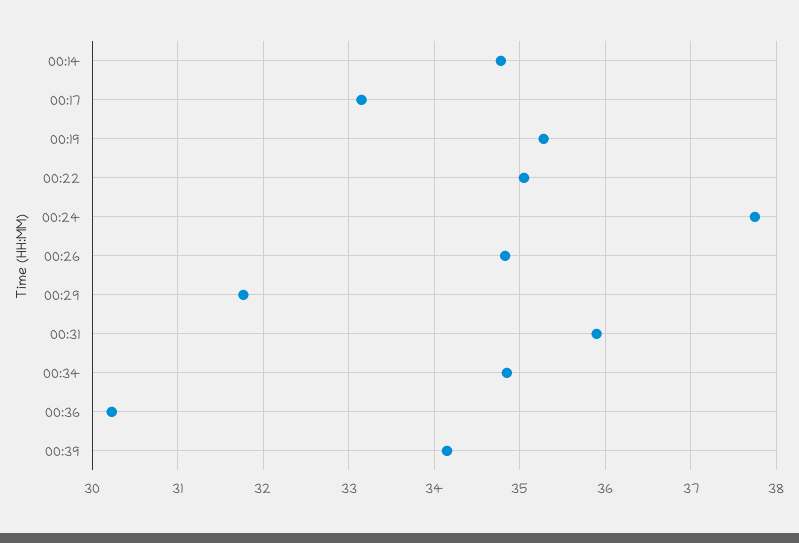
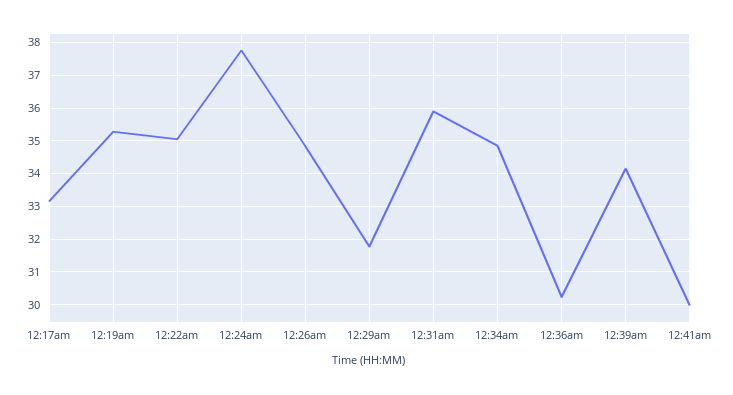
00:14: 34.8 -> none
12:41am: none -> 30

